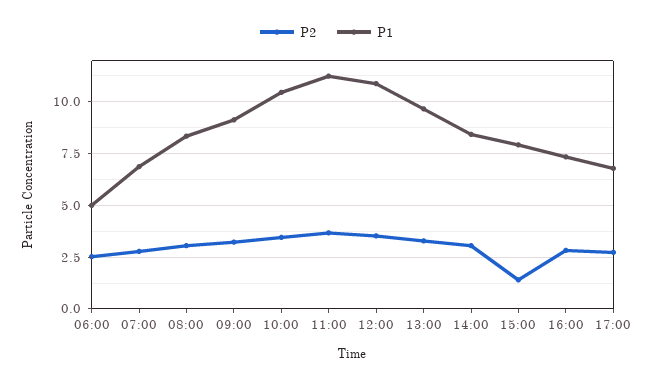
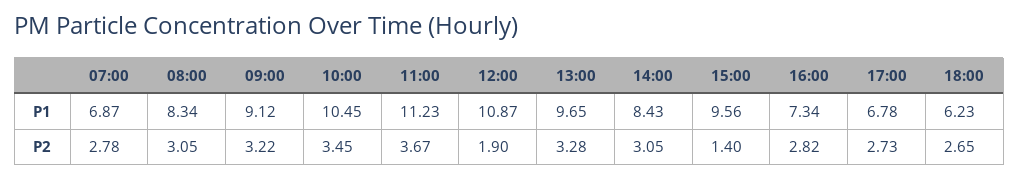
P2, 06:00: 2.5 -> none
P1, 06:00: 5 -> none
P2, 12:00: 3.5 -> 1.9
P1, 15:00: 8 -> 9.56
P1, 18:00: none -> 6.23
P2, 18:00: none -> 2.65

